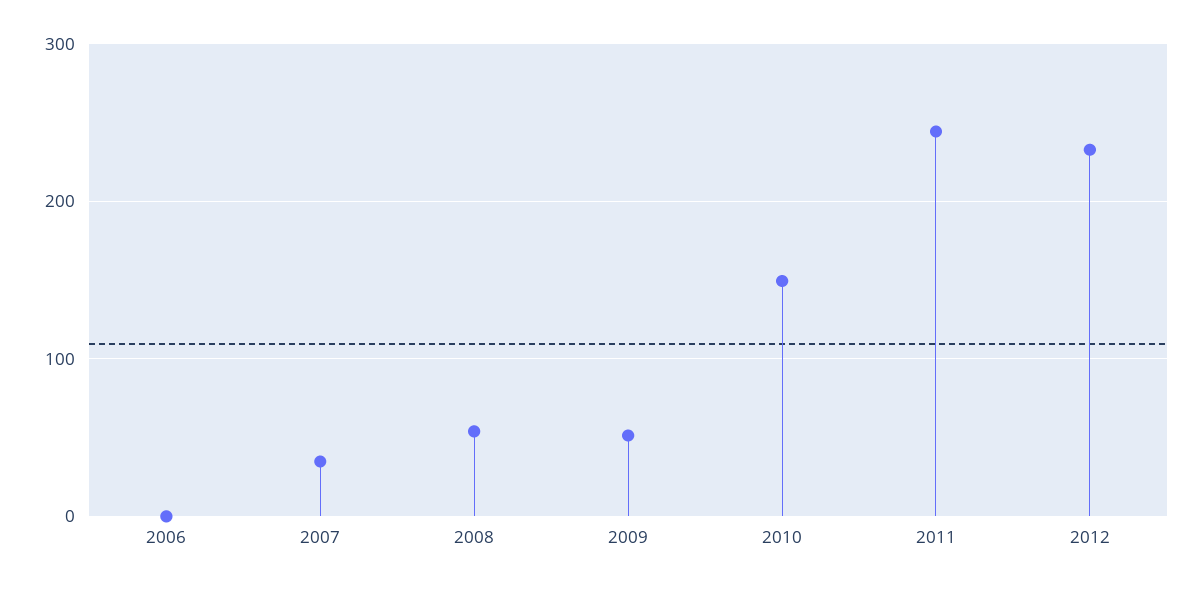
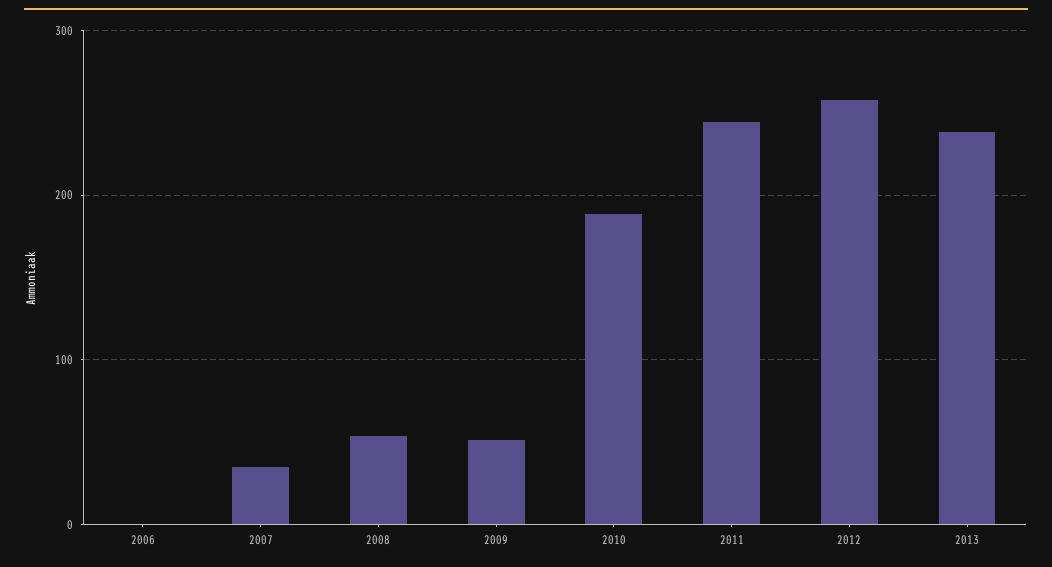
2010: 150 -> 190
2012: 230 -> 260
2013: none -> 240

